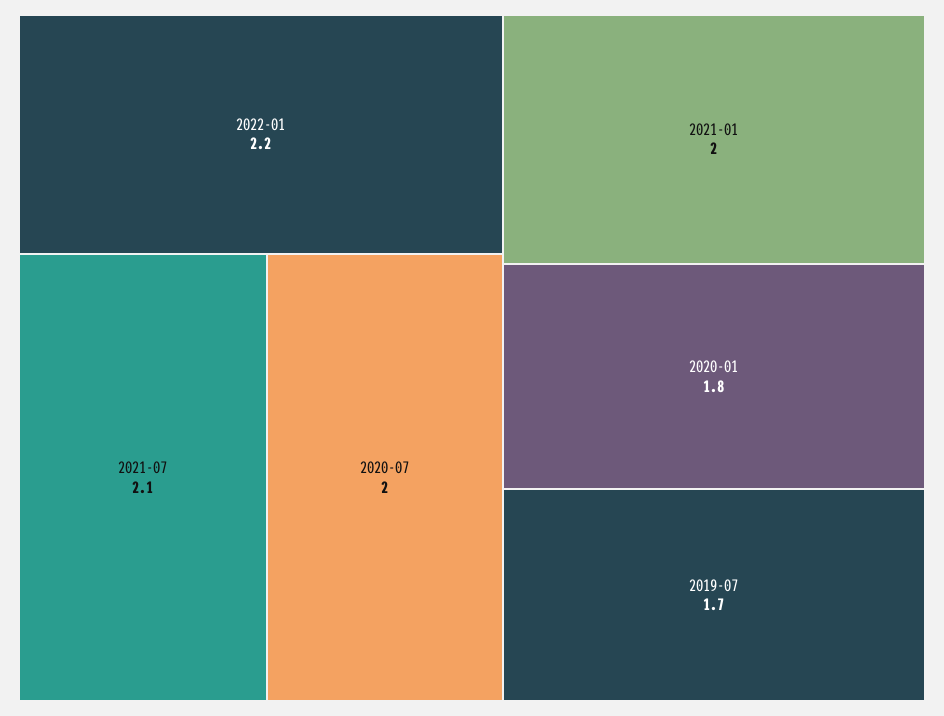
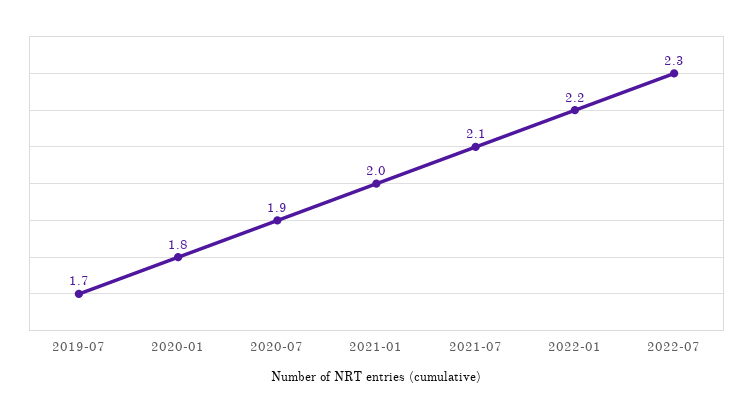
2020-07: 2 -> 1.9
2022-07: none -> 2.3

